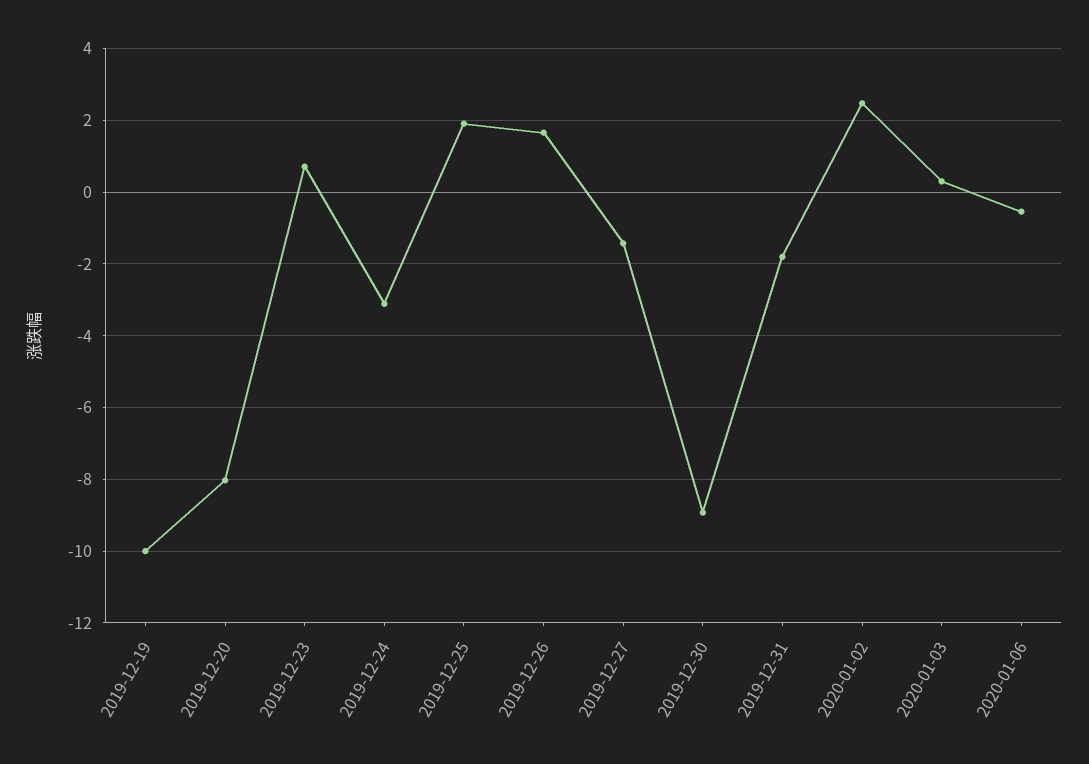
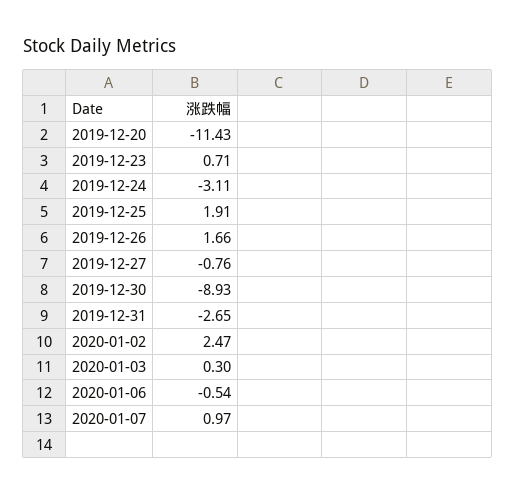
2019-12-19: -10 -> none
2019-12-20: -8 -> -11.43
2019-12-27: -1.4 -> -0.76
2019-12-31: -1.8 -> -2.65
2020-01-07: none -> 0.97

